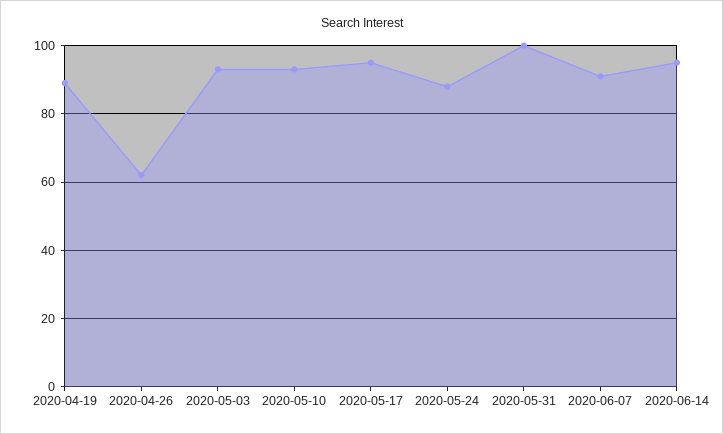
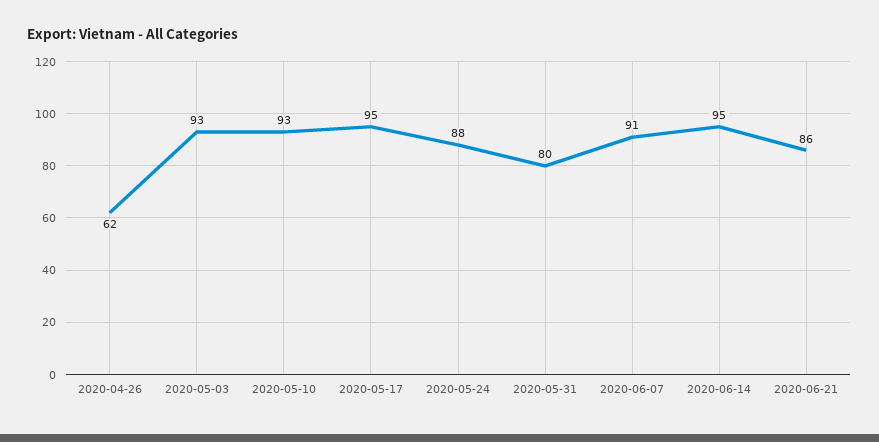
2020-04-19: 90 -> none
2020-05-31: 100 -> 80
2020-06-21: none -> 86

